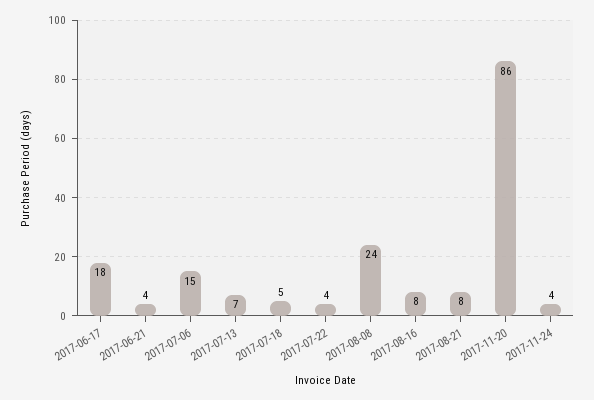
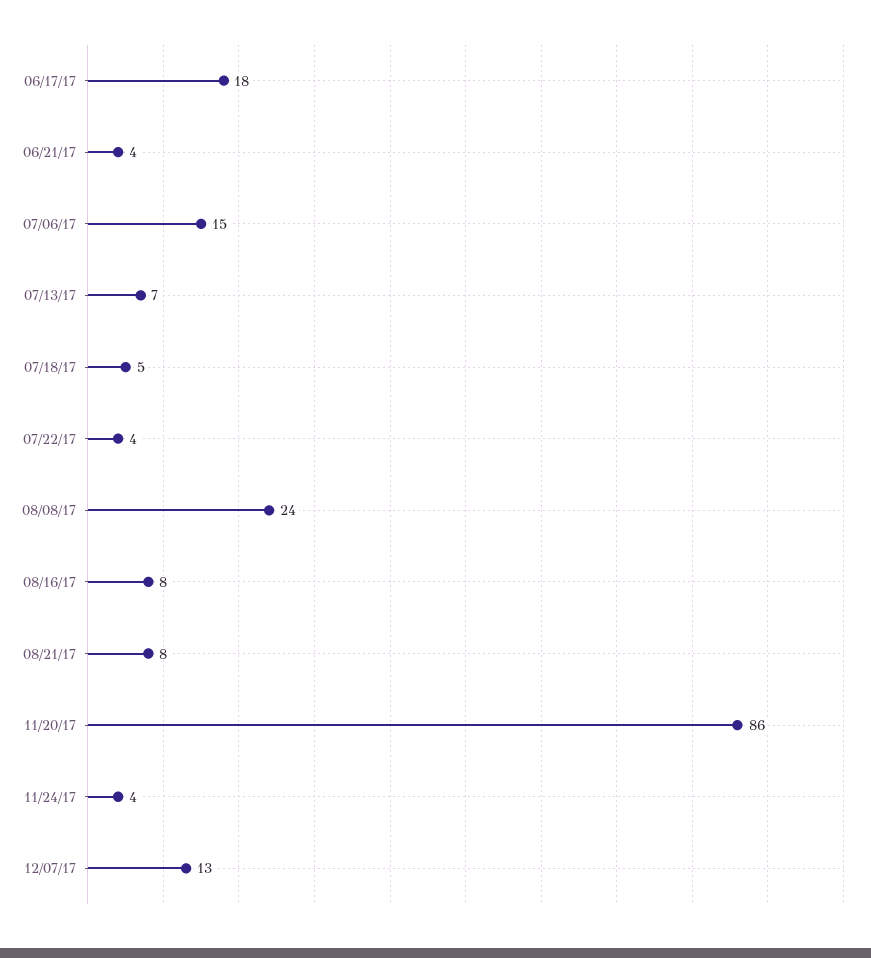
12/07/17: none -> 13

